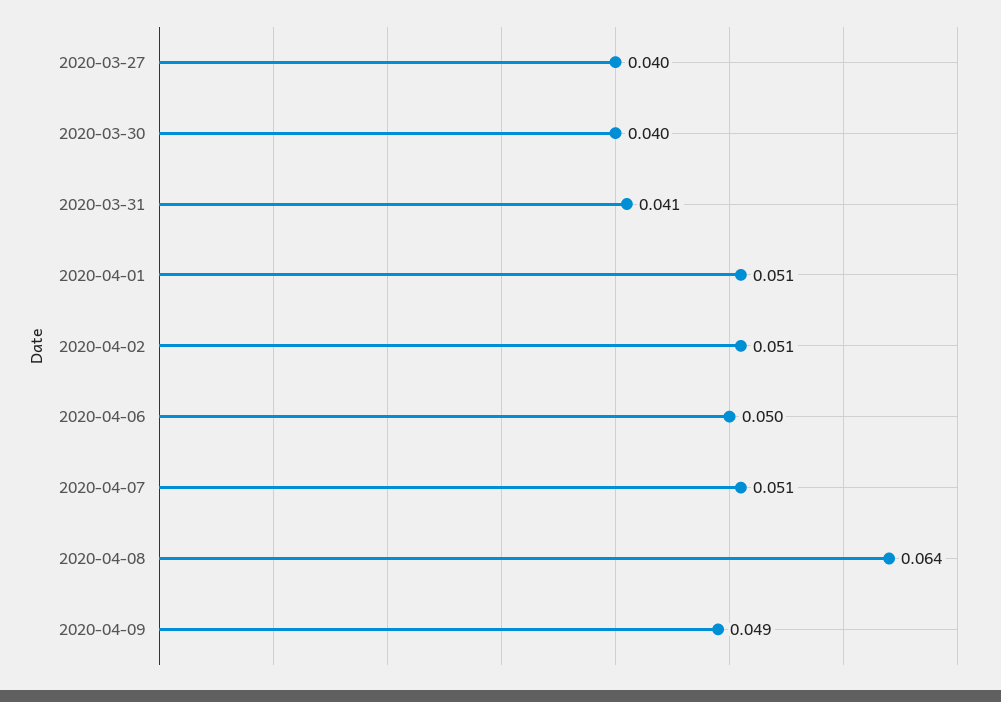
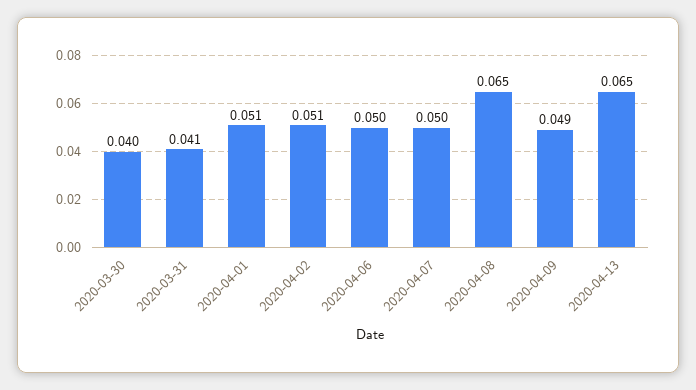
2020-03-27: 0.04 -> none
2020-04-07: 0.051 -> 0.05
2020-04-08: 0.064 -> 0.065
2020-04-13: none -> 0.065

